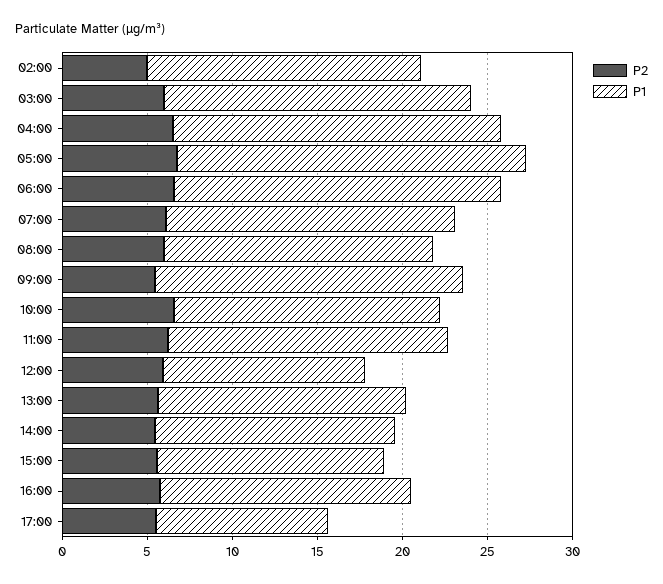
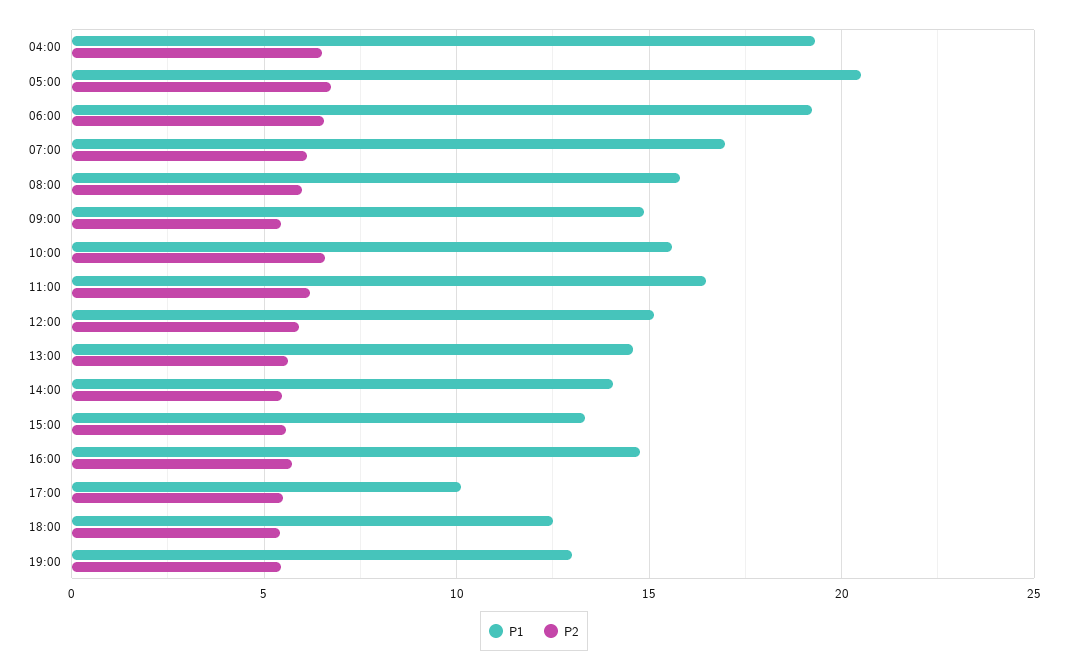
P2, 02:00: 5 -> none
P1, 02:00: 16 -> none
P2, 03:00: 6 -> none
P1, 03:00: 18 -> none
P1, 09:00: 18 -> 15
P1, 12:00: 12 -> 15
P1, 18:00: none -> 12.5
P2, 18:00: none -> 5.5
P1, 19:00: none -> 13
P2, 19:00: none -> 5.5

